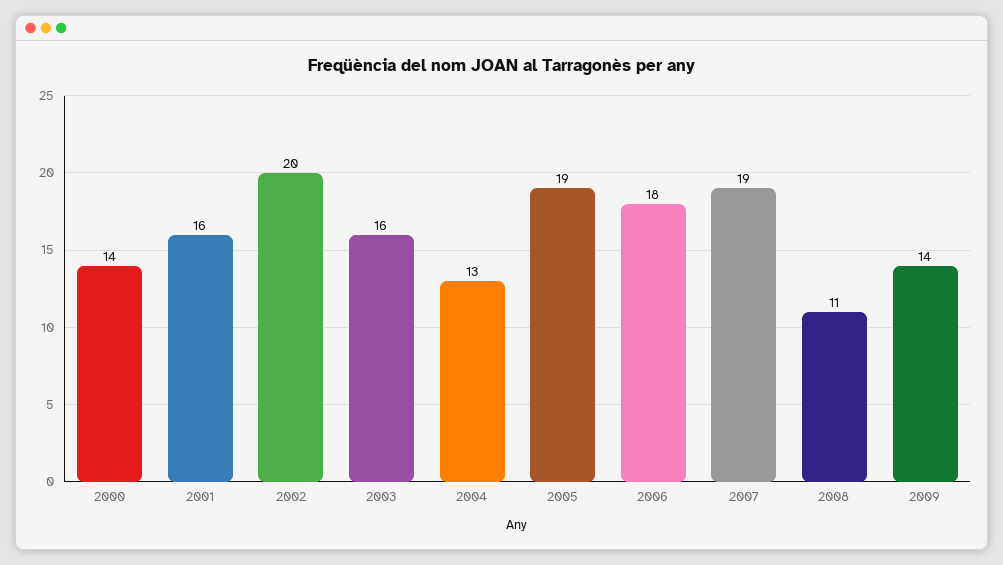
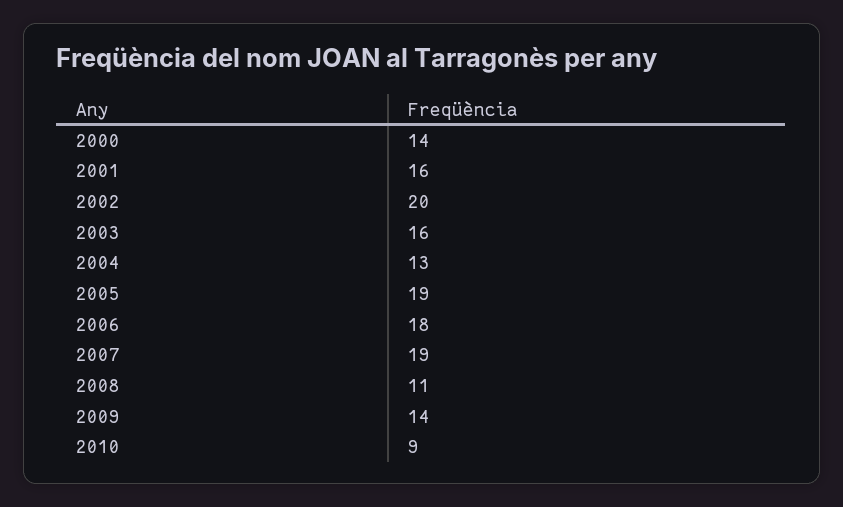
2010: none -> 9

